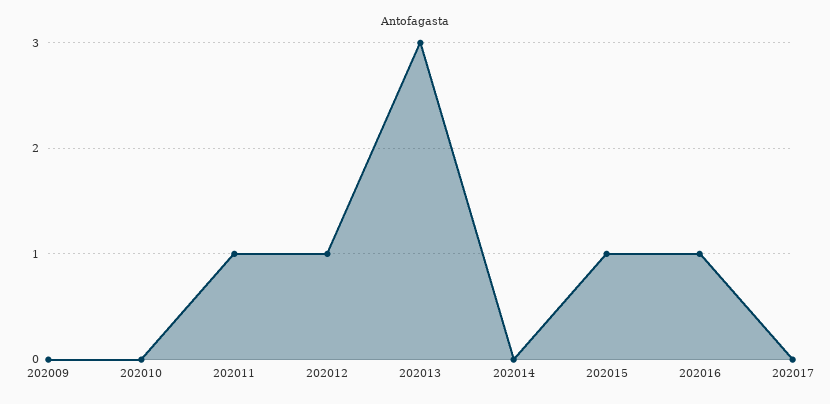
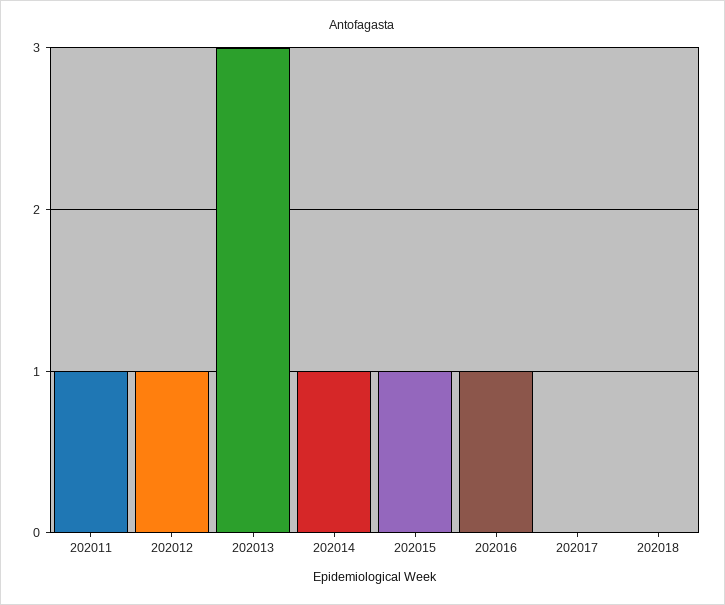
202009: 0 -> none
202010: 0 -> none
202014: 0 -> 1
202018: none -> 0

